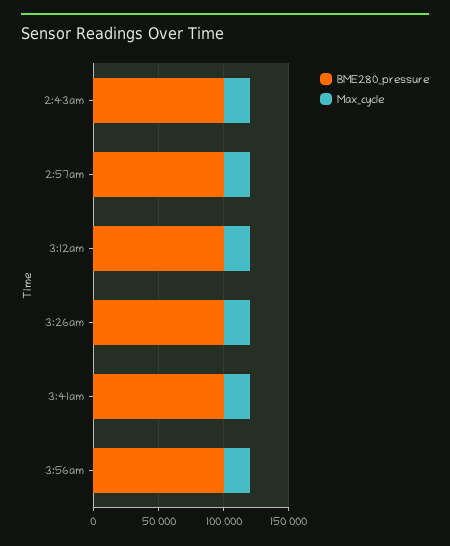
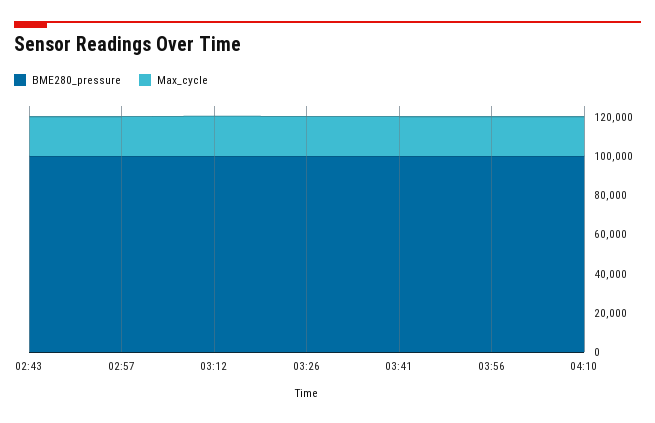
BME280_pressure, 04:10: none -> 100000
Max_cycle, 04:10: none -> 20000

